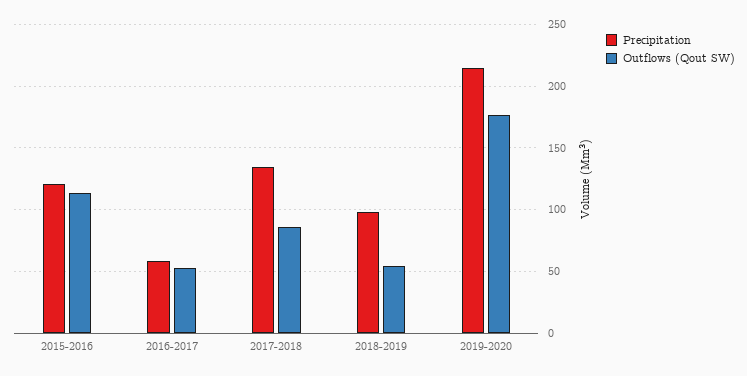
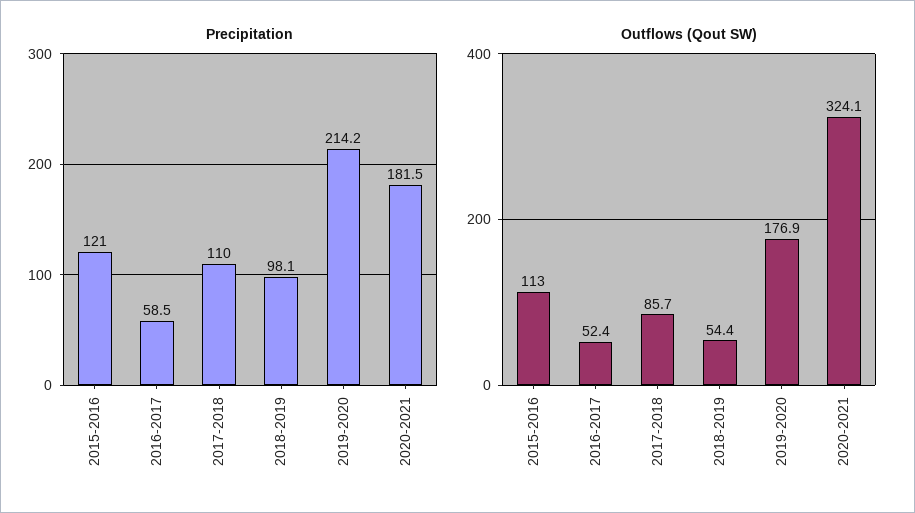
Precipitation, 2017-2018: 135 -> 110
Precipitation, 2020-2021: none -> 181.5
Outflows (Qout SW), 2020-2021: none -> 324.1

